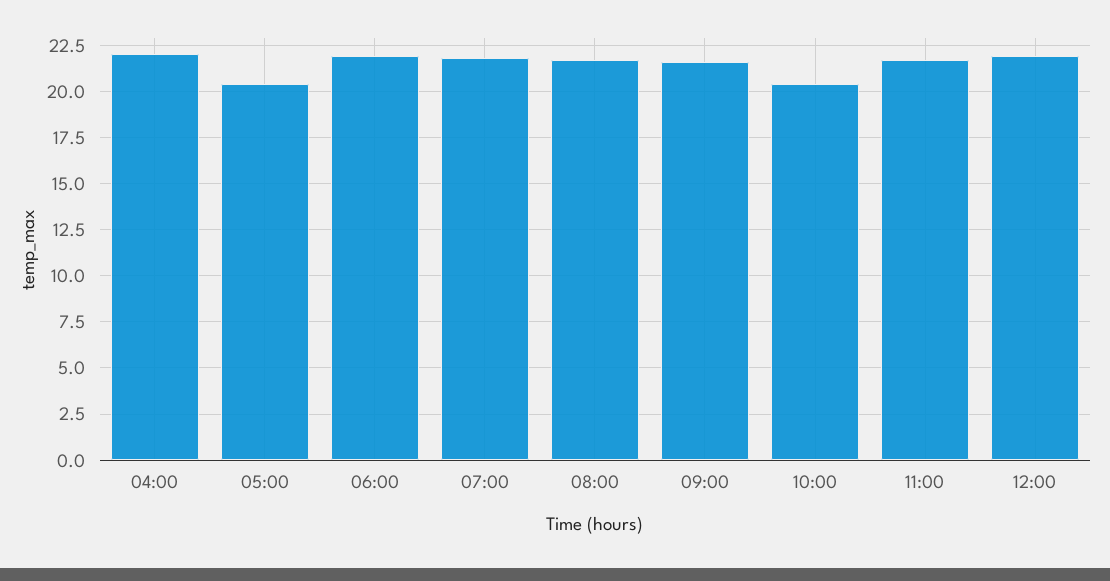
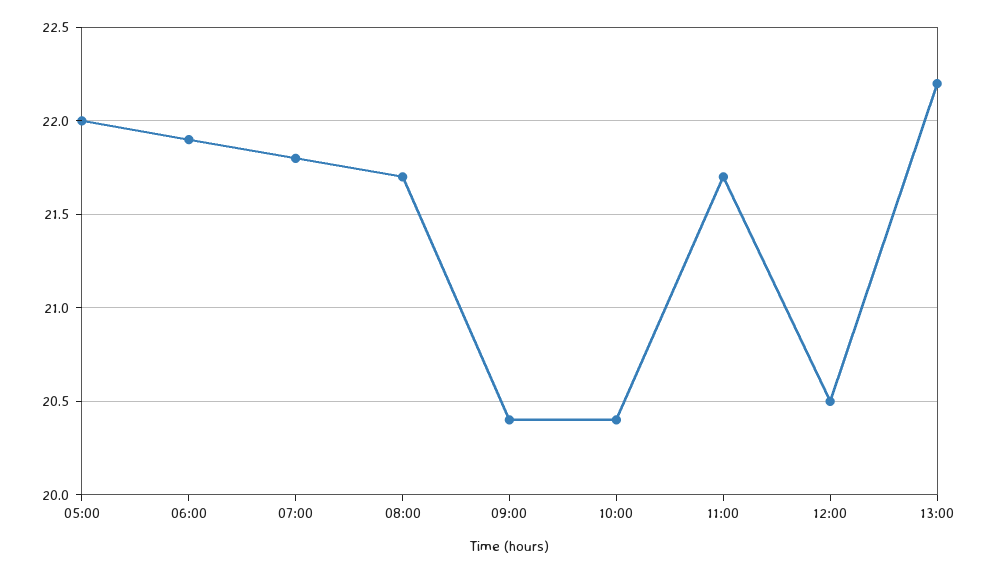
04:00: 22 -> none
05:00: 20.5 -> 22
09:00: 21.5 -> 20.4
12:00: 22 -> 20.5
13:00: none -> 22.2

